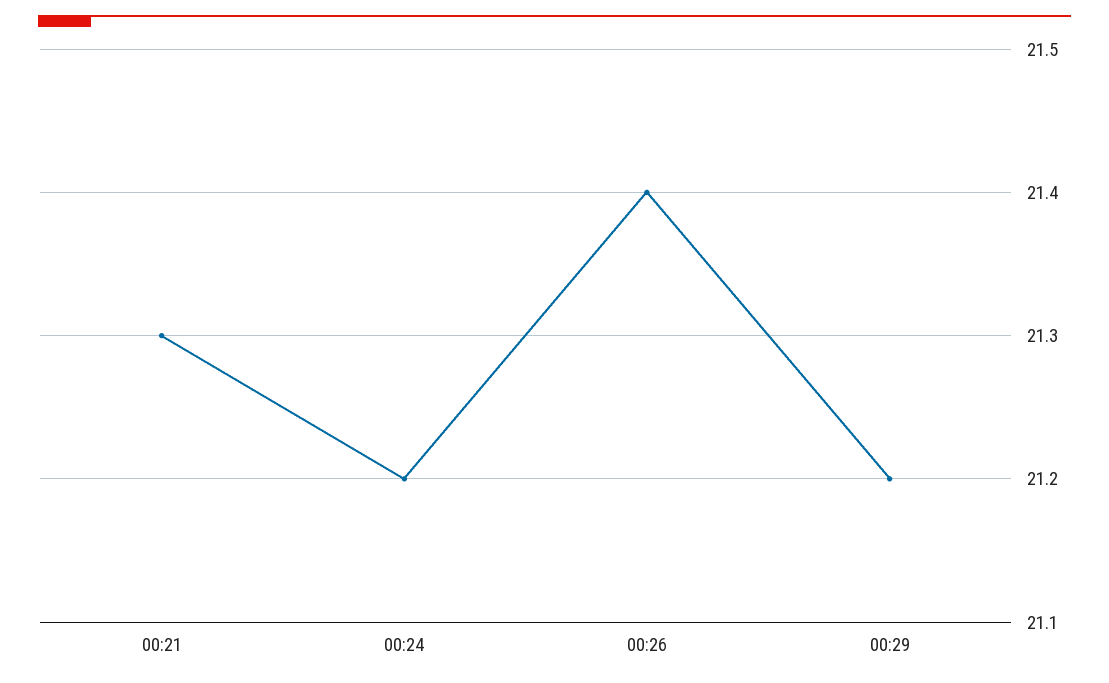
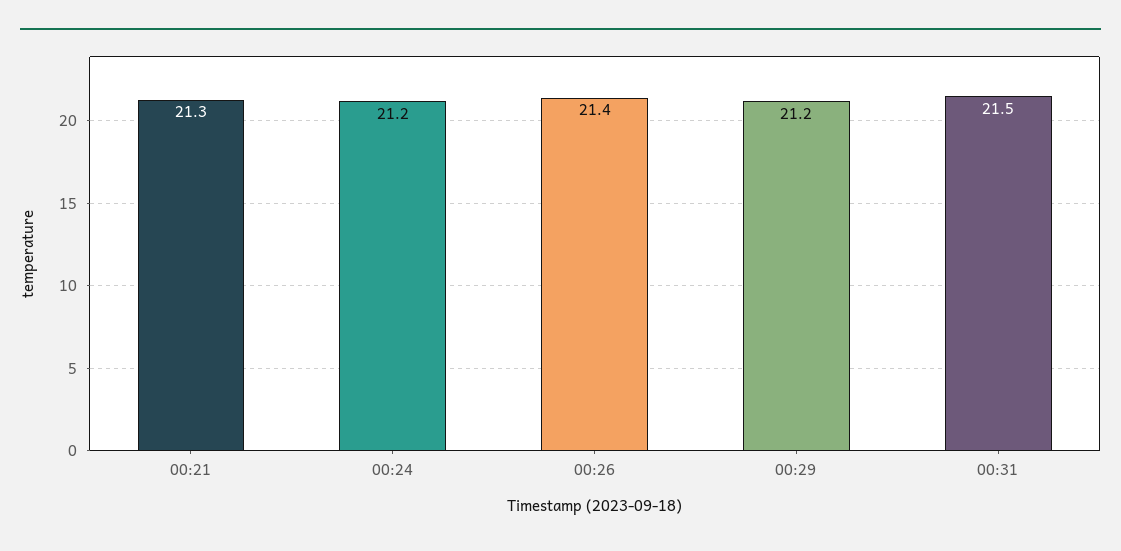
00:31: none -> 21.5

